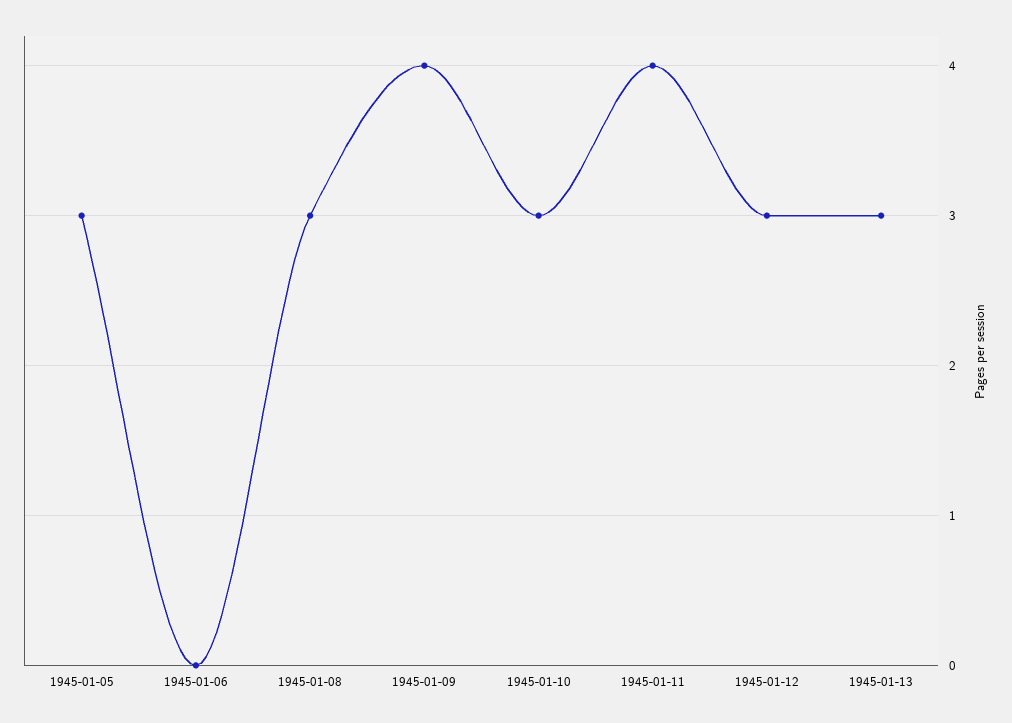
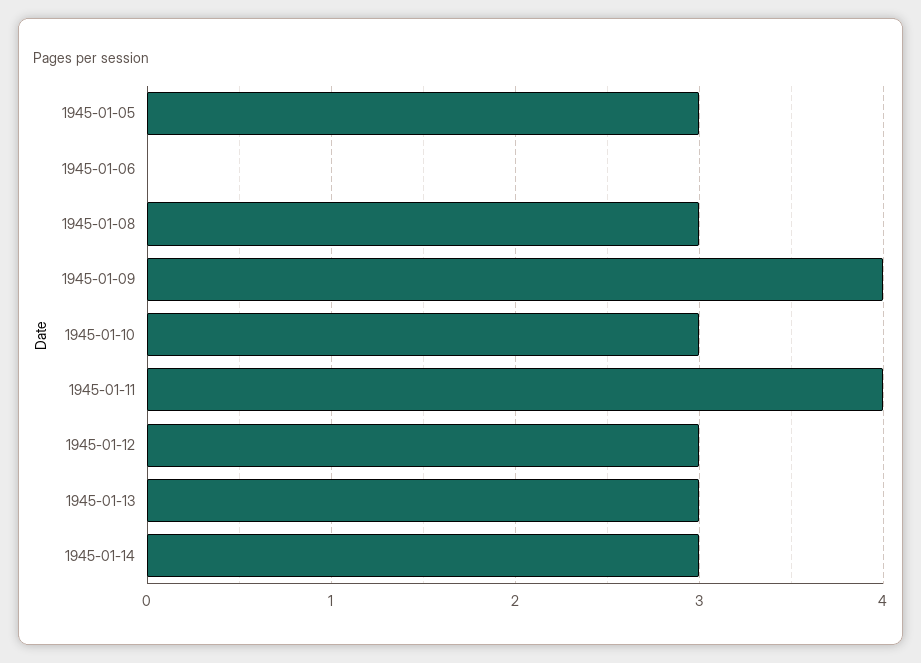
1945-01-14: none -> 3

